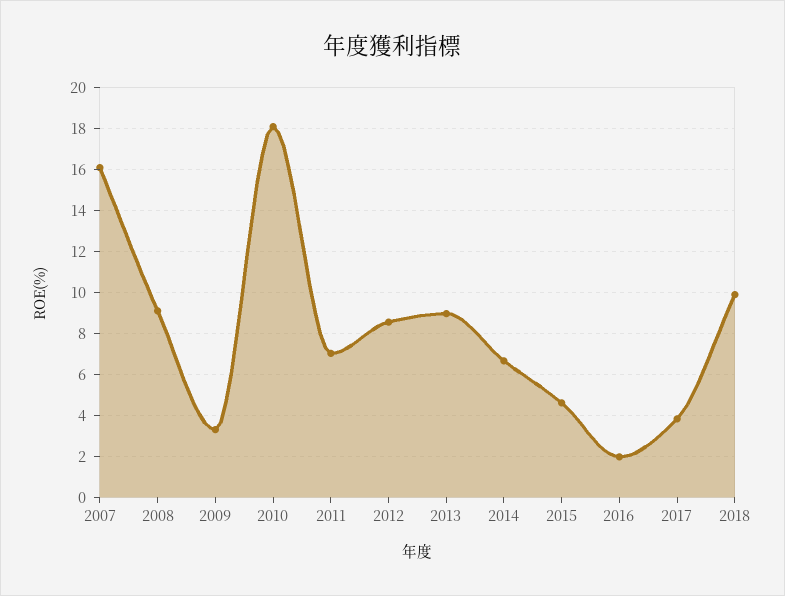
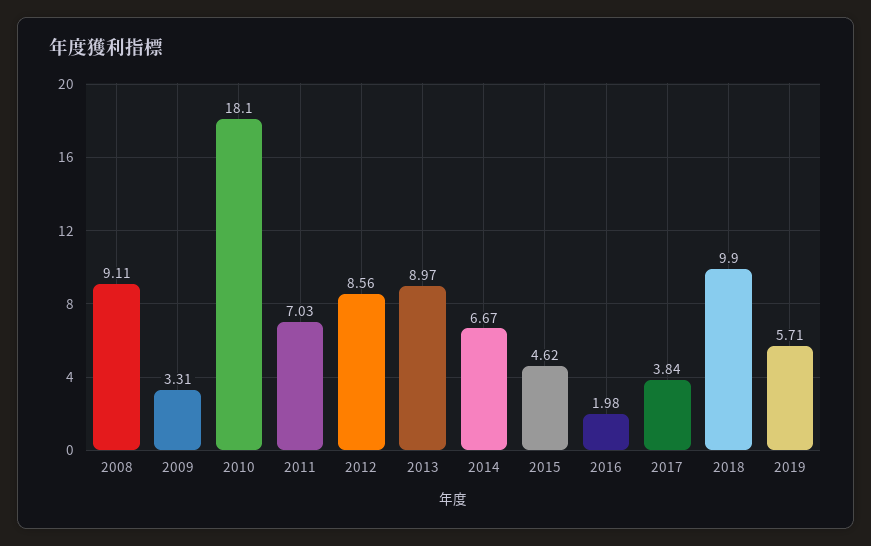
2007: 16 -> none
2019: none -> 5.71

